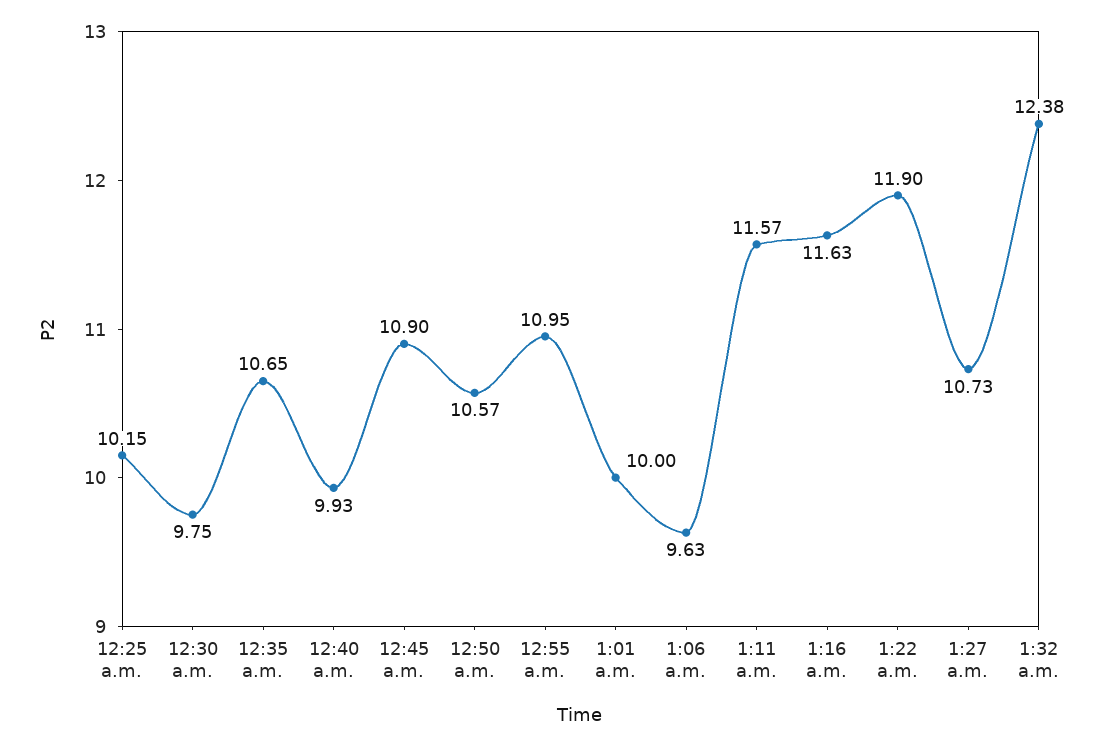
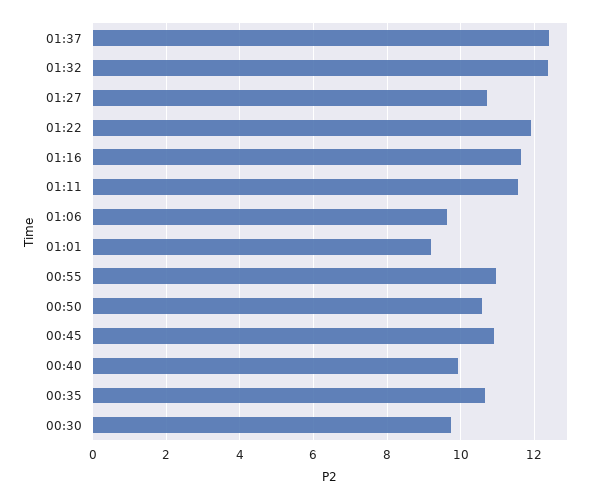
12:25 a.m.: 10.15 -> none
1:01 a.m.: 10 -> 9.2
01:37: none -> 12.4

